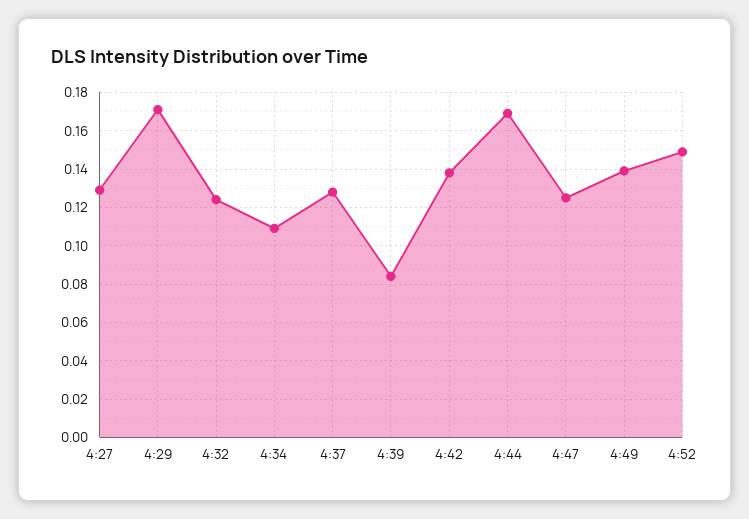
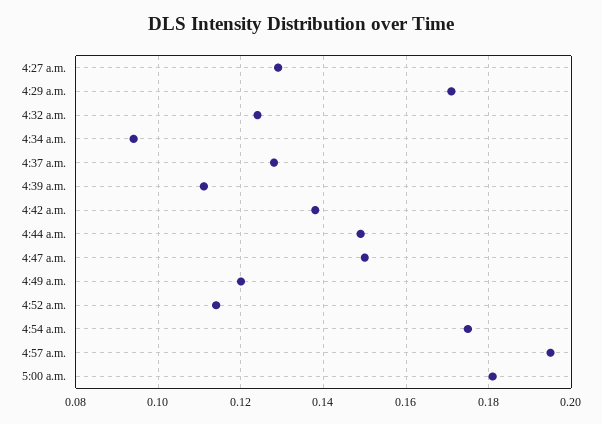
4:34: 0.11 -> 0.095
4:39: 0.085 -> 0.11
4:44: 0.17 -> 0.15
4:47: 0.125 -> 0.15
4:49: 0.14 -> 0.12
4:52: 0.15 -> 0.115
4:54 a.m.: none -> 0.175
4:57 a.m.: none -> 0.195
5:00 a.m.: none -> 0.18

